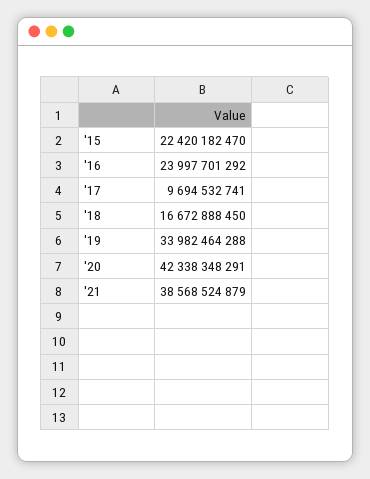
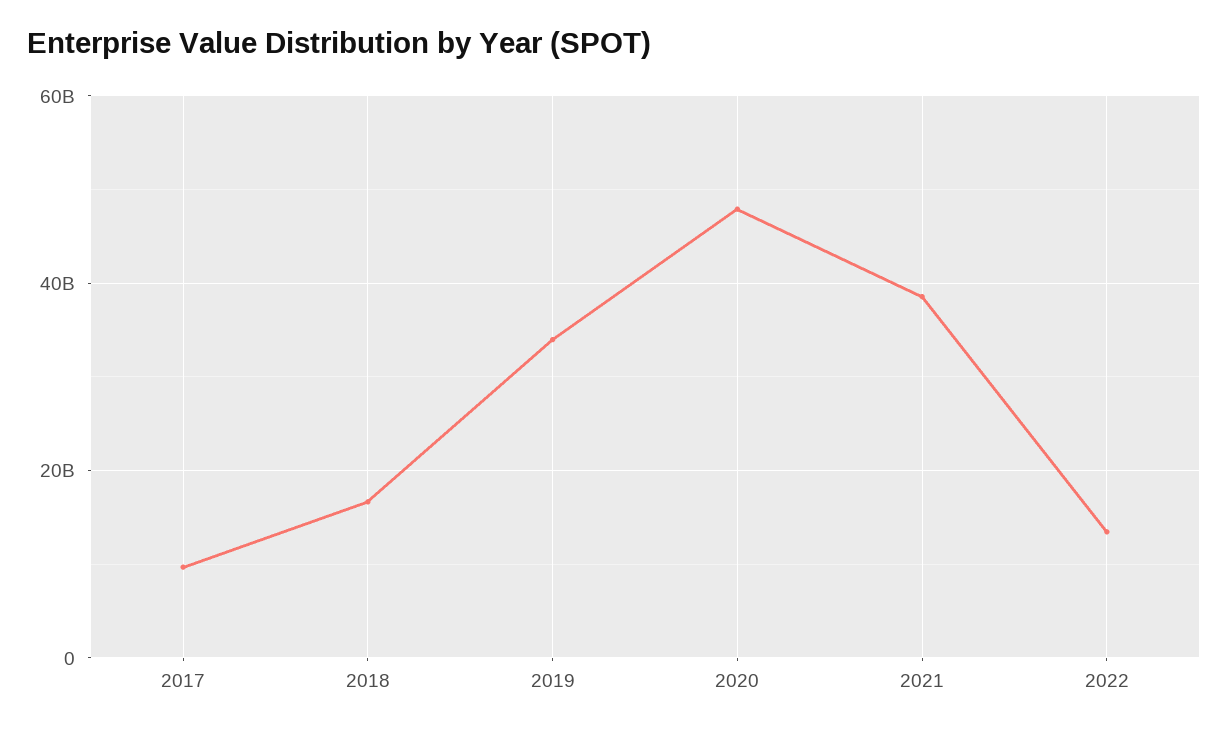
'15: 22420182470 -> none
'16: 23997701292 -> none
'20: 42338348291 -> 48000000000
2022: none -> 14000000000

